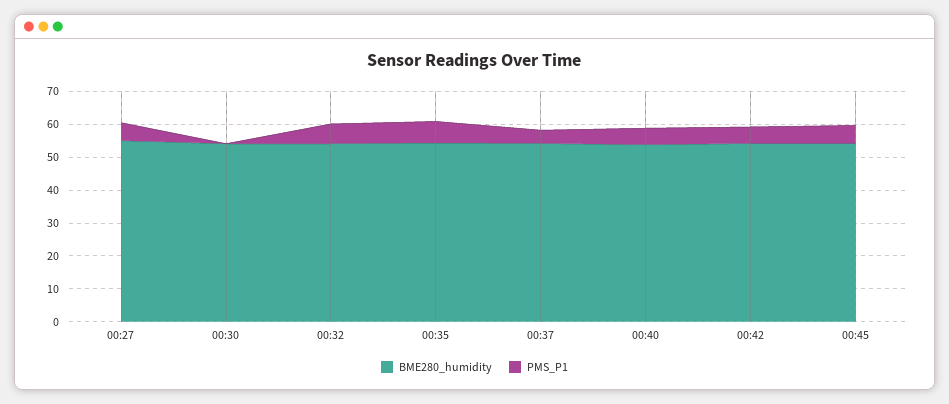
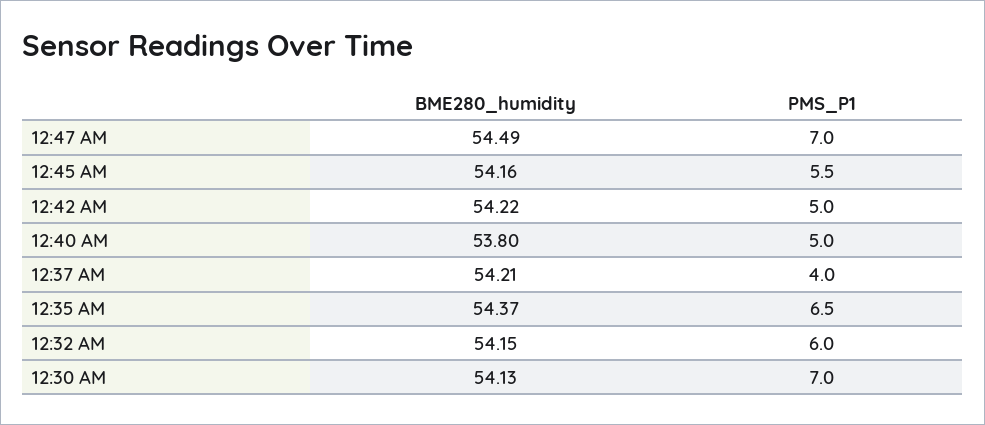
BME280_humidity, 00:27: 55 -> none
PMS_P1, 00:27: 5 -> none
PMS_P1, 00:30: 0 -> 7
BME280_humidity, 12:47 AM: none -> 54.49
PMS_P1, 12:47 AM: none -> 7

